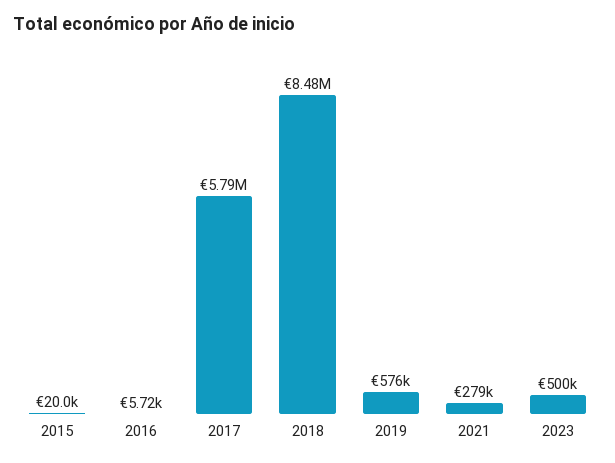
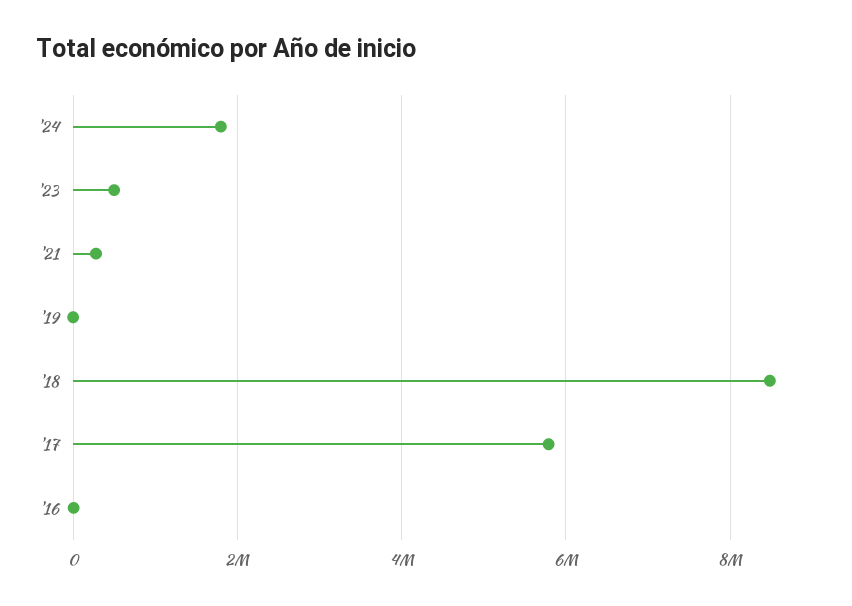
2015: 20000 -> none
2019: 576000 -> 0
'24: none -> 1800000

